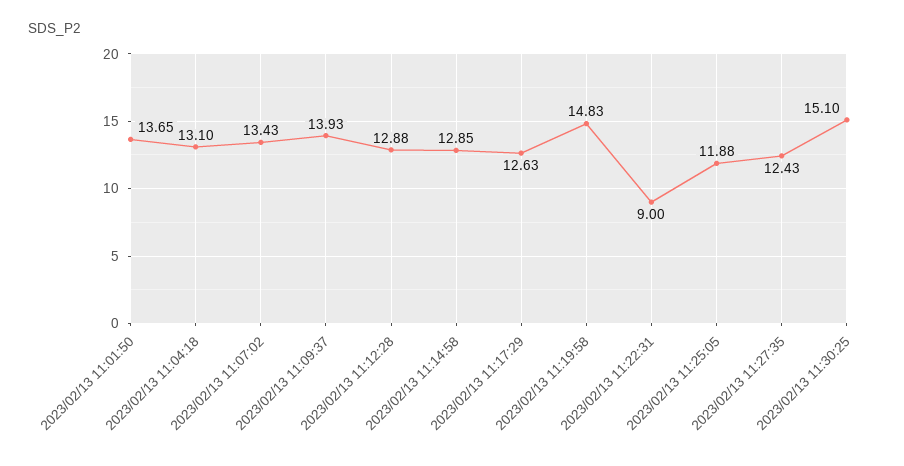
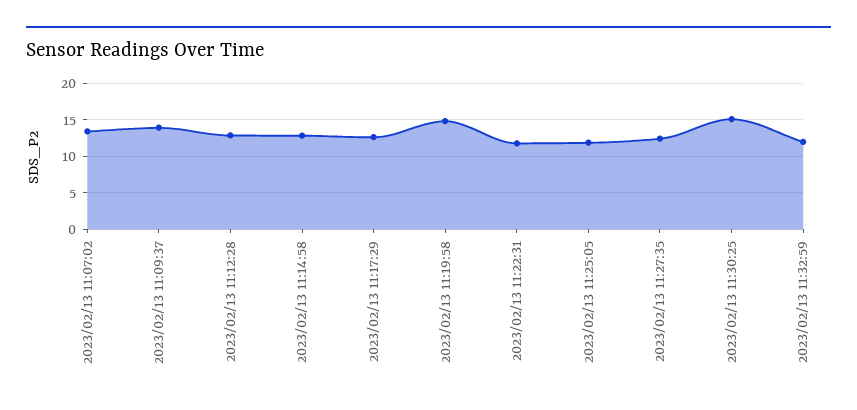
2023/02/13 11:01:50: 13.65 -> none
2023/02/13 11:04:18: 13.1 -> none
2023/02/13 11:22:31: 9 -> 12
2023/02/13 11:32:59: none -> 12

